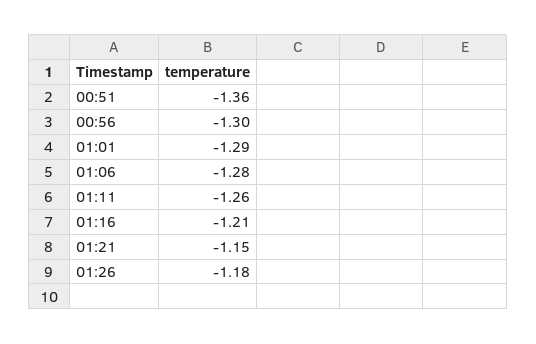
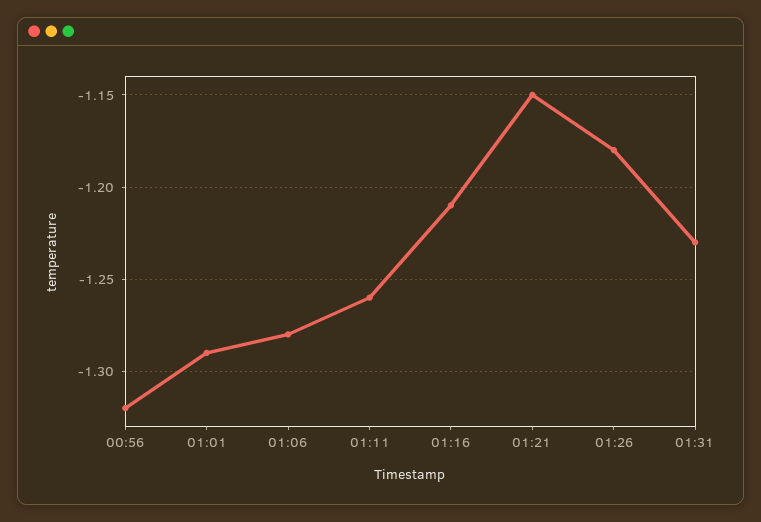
00:51: -1.36 -> none
00:56: -1.3 -> -1.32
01:31: none -> -1.23

